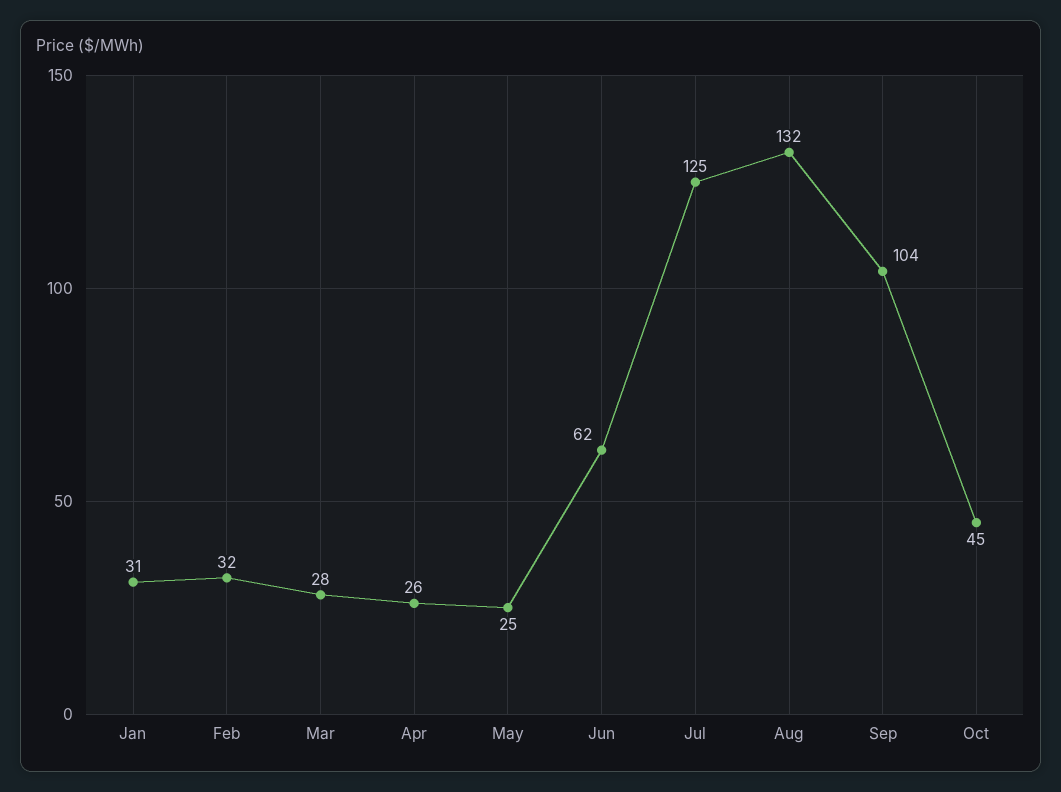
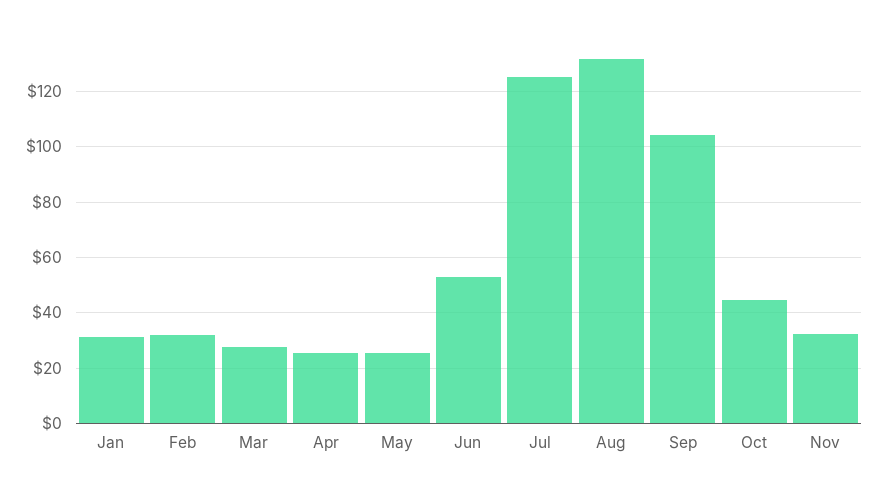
Jun: 62 -> 52.5
Nov: none -> 32.5

